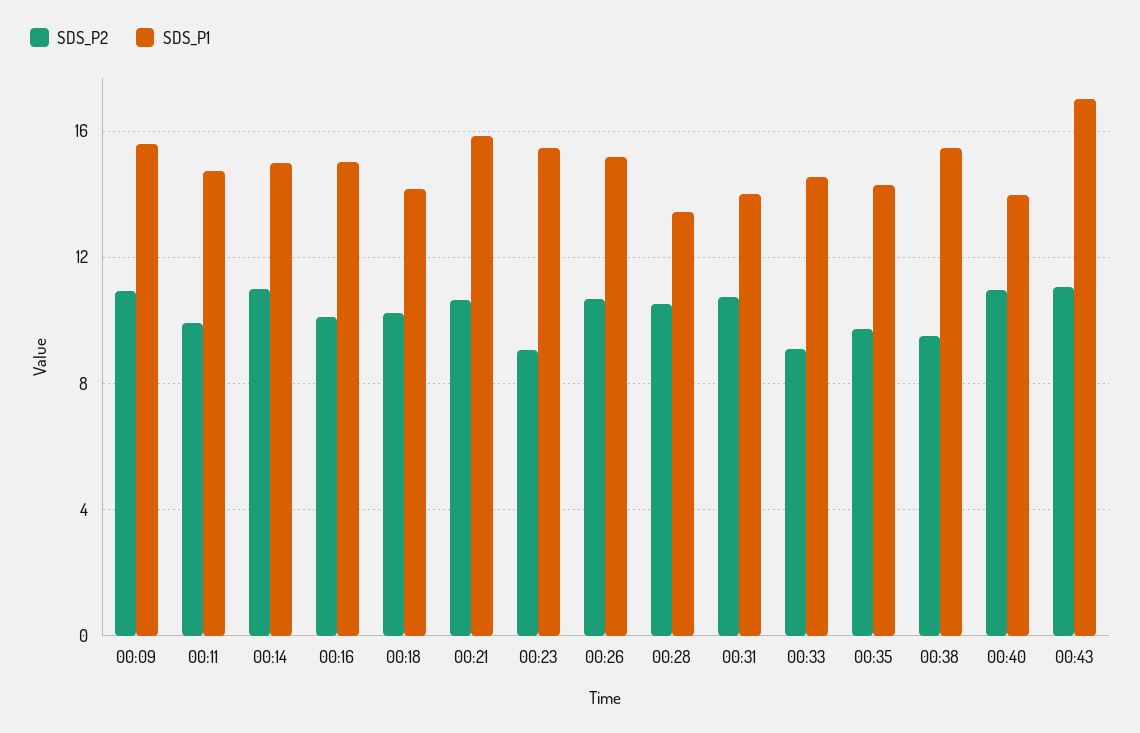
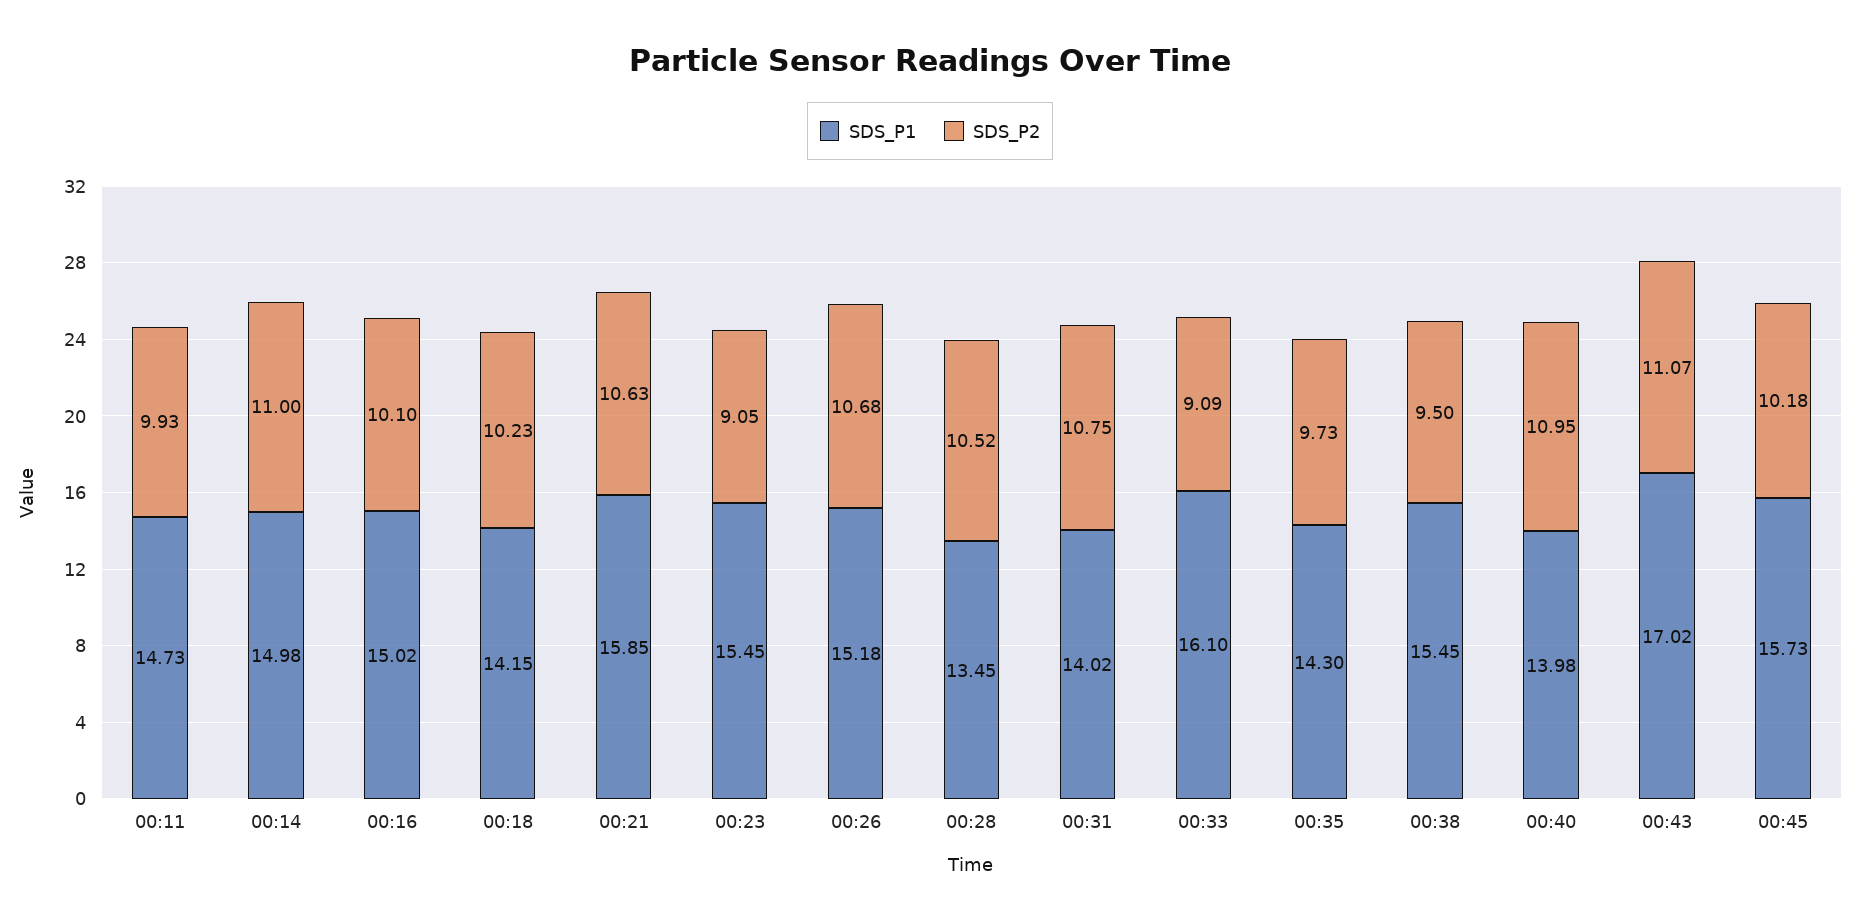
SDS_P2, 00:09: 11 -> none
SDS_P1, 00:09: 15.5 -> none
SDS_P1, 00:33: 14.5 -> 16.1
SDS_P1, 00:45: none -> 15.73
SDS_P2, 00:45: none -> 10.18

